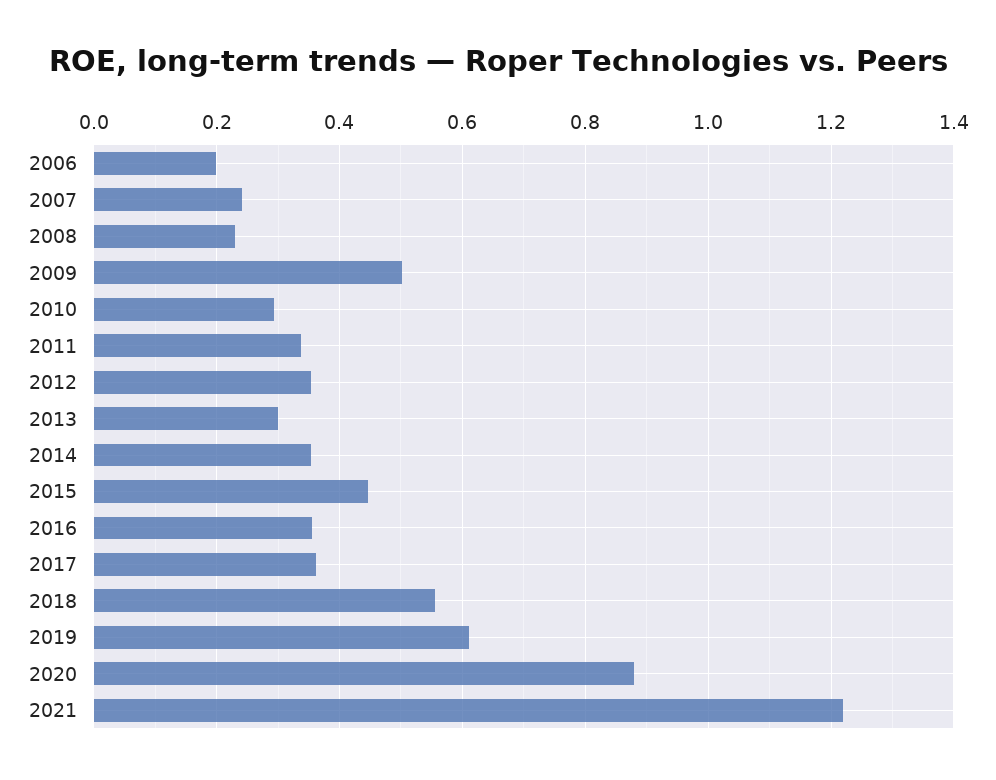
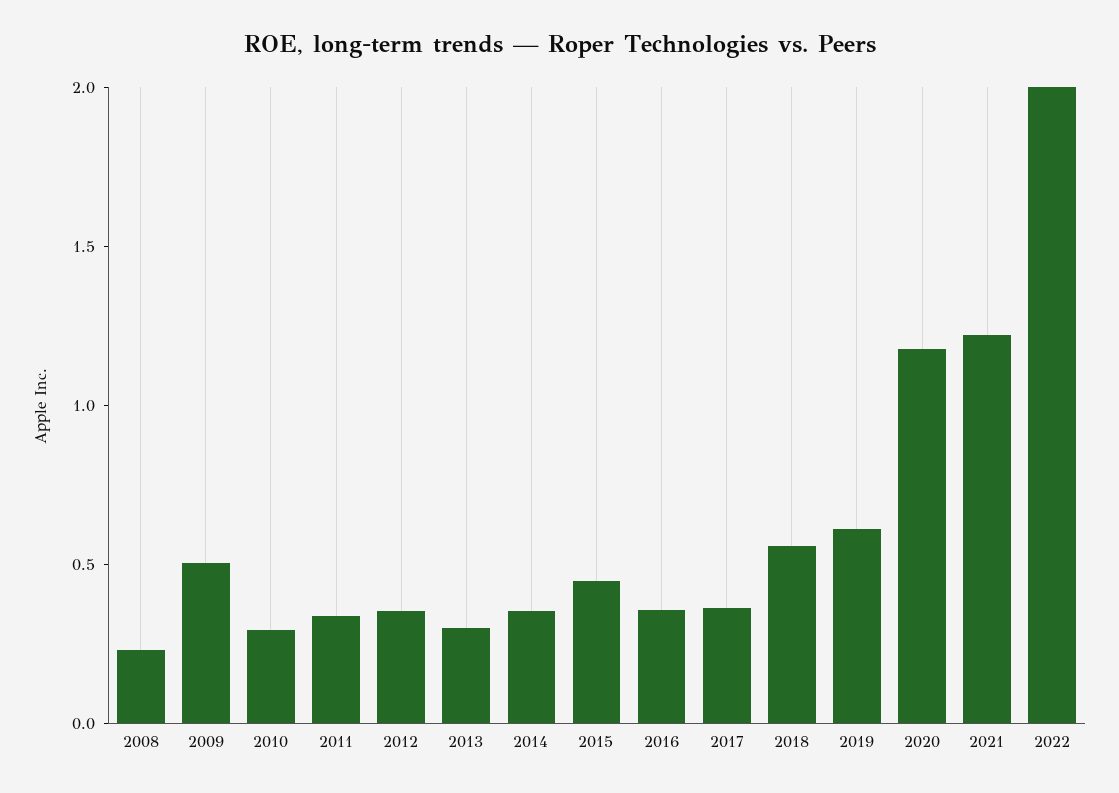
2006: 0.2 -> none
2007: 0.24 -> none
2020: 0.88 -> 1.2
2022: none -> 2

